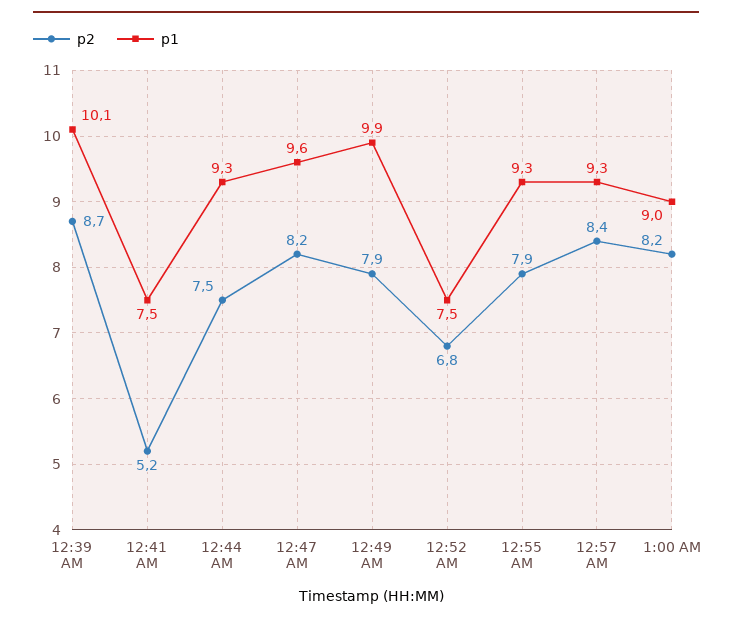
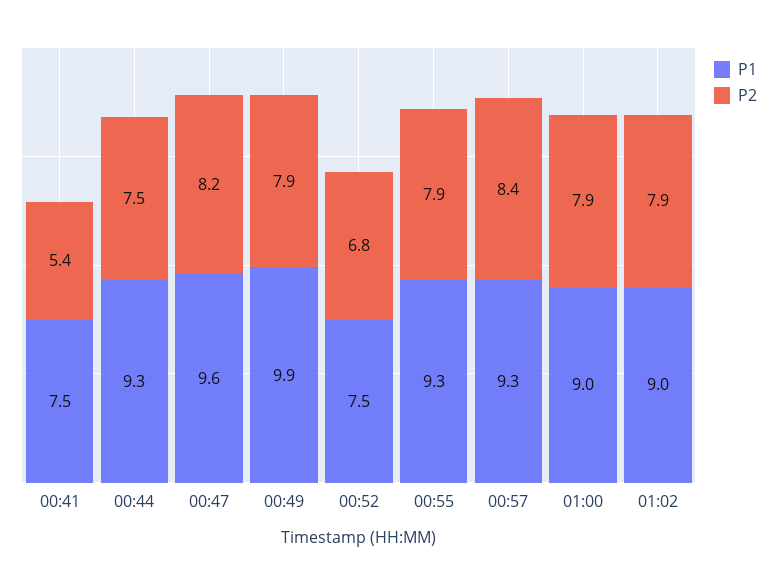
p2, 12:39 AM: 8.7 -> none
p1, 12:39 AM: 10.1 -> none
p2, 12:41 AM: 5.2 -> 5.4
p2, 1:00 AM: 8.2 -> 7.9
p1, 01:02: none -> 9
p2, 01:02: none -> 7.9

